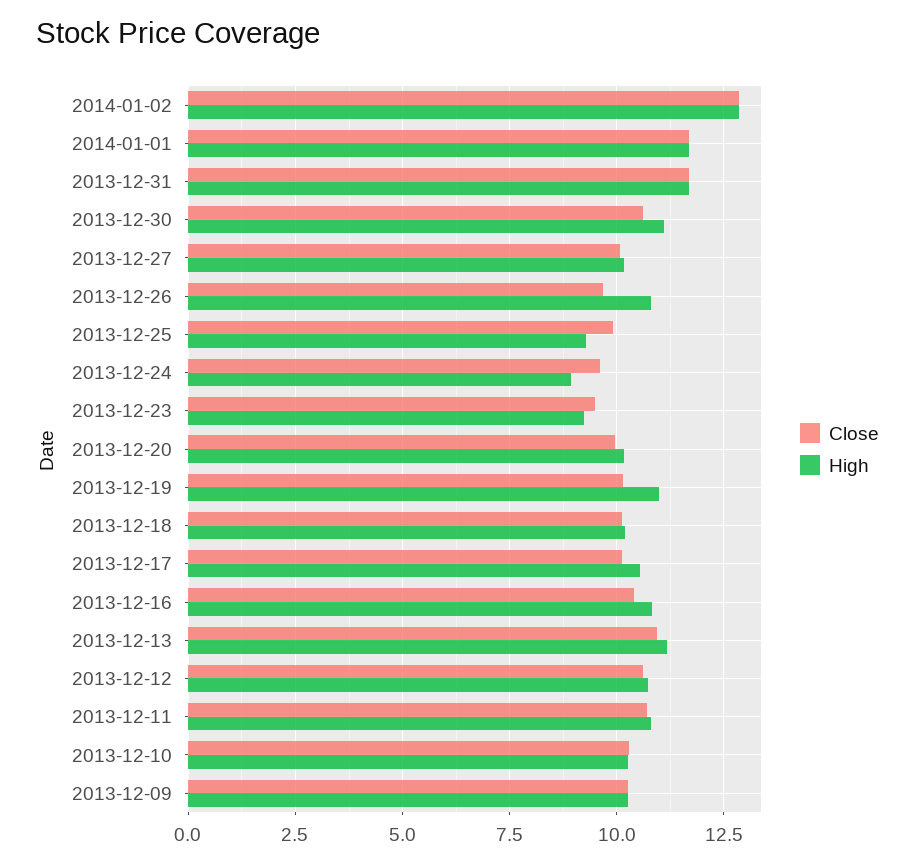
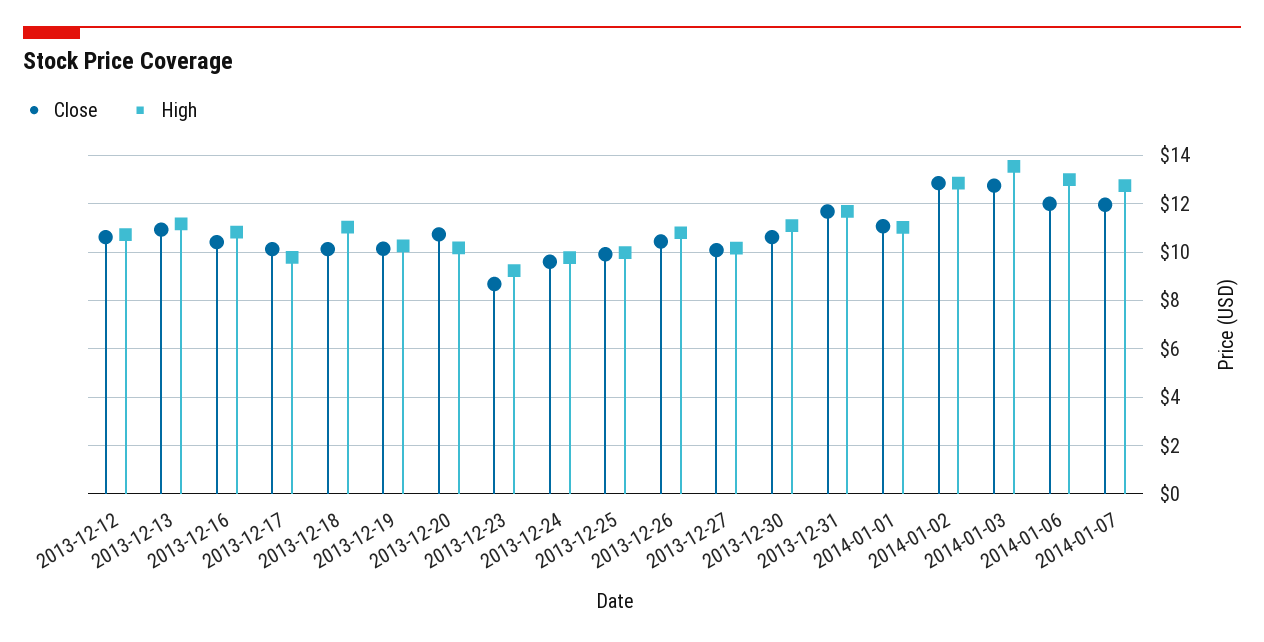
Close, 2014-01-01: 11.75 -> 11
High, 2014-01-01: 11.75 -> 11
Close, 2013-12-26: 9.75 -> 10.5
High, 2013-12-25: 9.25 -> 10
High, 2013-12-24: 9 -> 9.75
Close, 2013-12-23: 9.5 -> 8.75
Close, 2013-12-20: 10 -> 10.75
High, 2013-12-19: 11 -> 10.25
High, 2013-12-18: 10.25 -> 11
High, 2013-12-17: 10.5 -> 9.75
Close, 2013-12-11: 10.75 -> none
High, 2013-12-11: 10.75 -> none
Close, 2013-12-10: 10.25 -> none
High, 2013-12-10: 10.25 -> none
Close, 2013-12-09: 10.25 -> none
High, 2013-12-09: 10.25 -> none
Close, 2014-01-03: none -> 12.75
High, 2014-01-03: none -> 13.5
Close, 2014-01-06: none -> 12
High, 2014-01-06: none -> 13
Close, 2014-01-07: none -> 12
High, 2014-01-07: none -> 12.75

